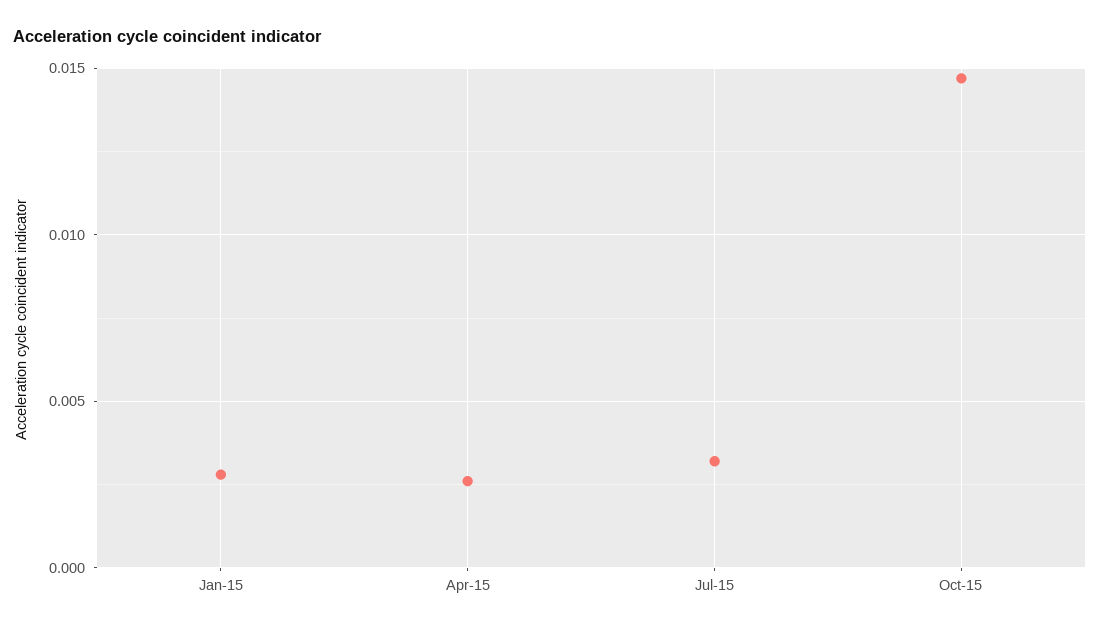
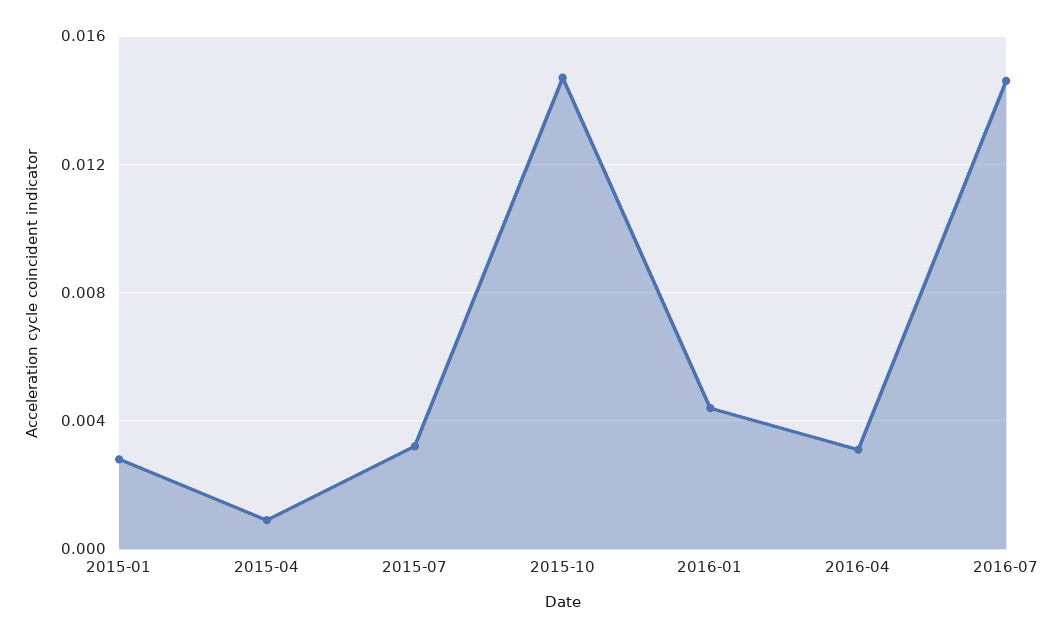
Apr-15: 0.0025 -> 0.001
2016-01: none -> 0.0045
2016-04: none -> 0.003
2016-07: none -> 0.0145

